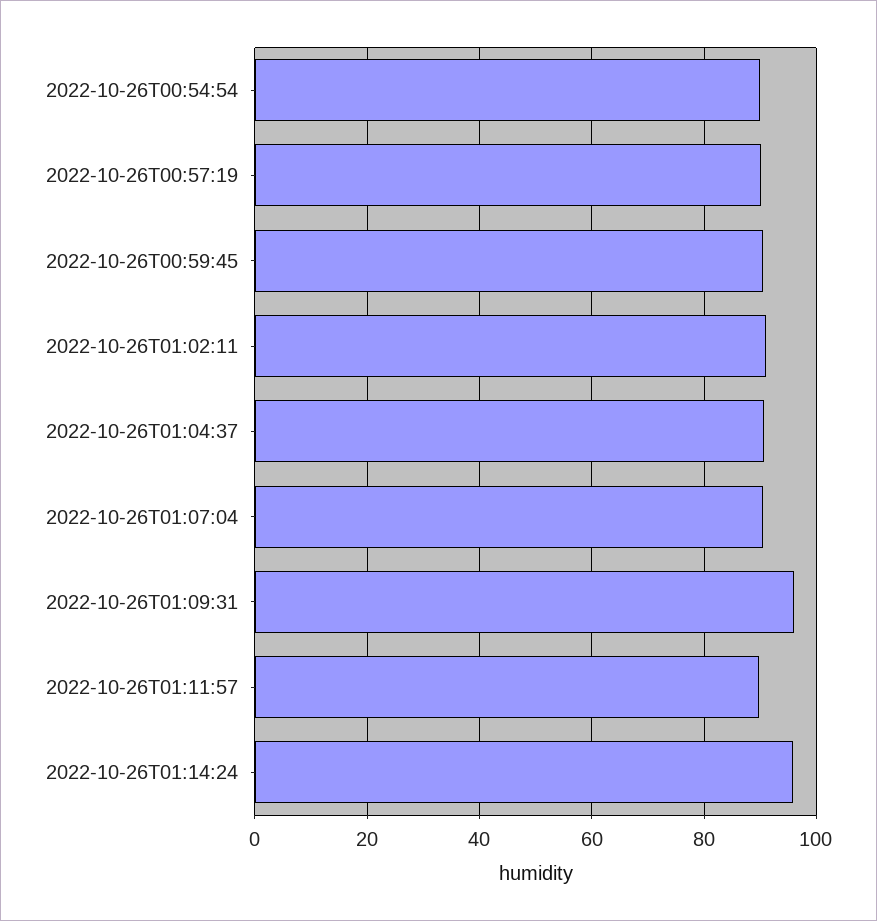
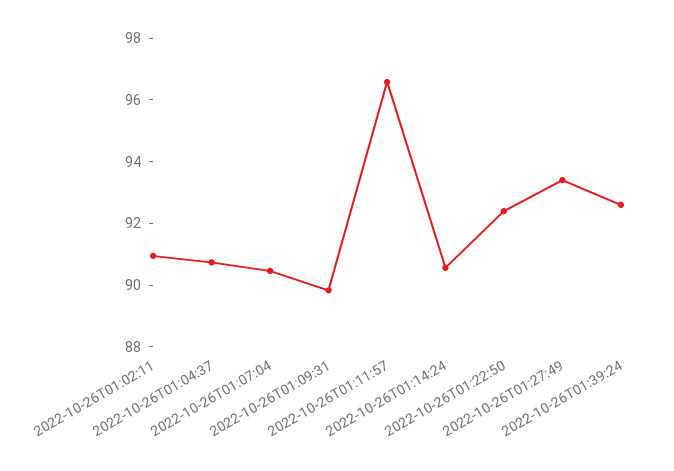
2022-10-26T00:54:54: 90 -> none
2022-10-26T00:57:19: 90 -> none
2022-10-26T00:59:45: 90 -> none
2022-10-26T01:09:31: 96 -> 90
2022-10-26T01:11:57: 90 -> 96.5
2022-10-26T01:14:24: 96 -> 90.5
2022-10-26T01:22:50: none -> 92.5
2022-10-26T01:27:49: none -> 93.5
2022-10-26T01:39:24: none -> 92.5

